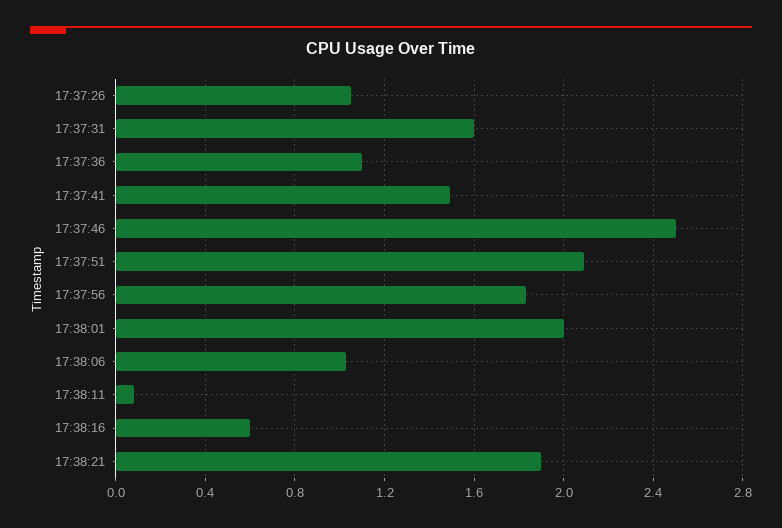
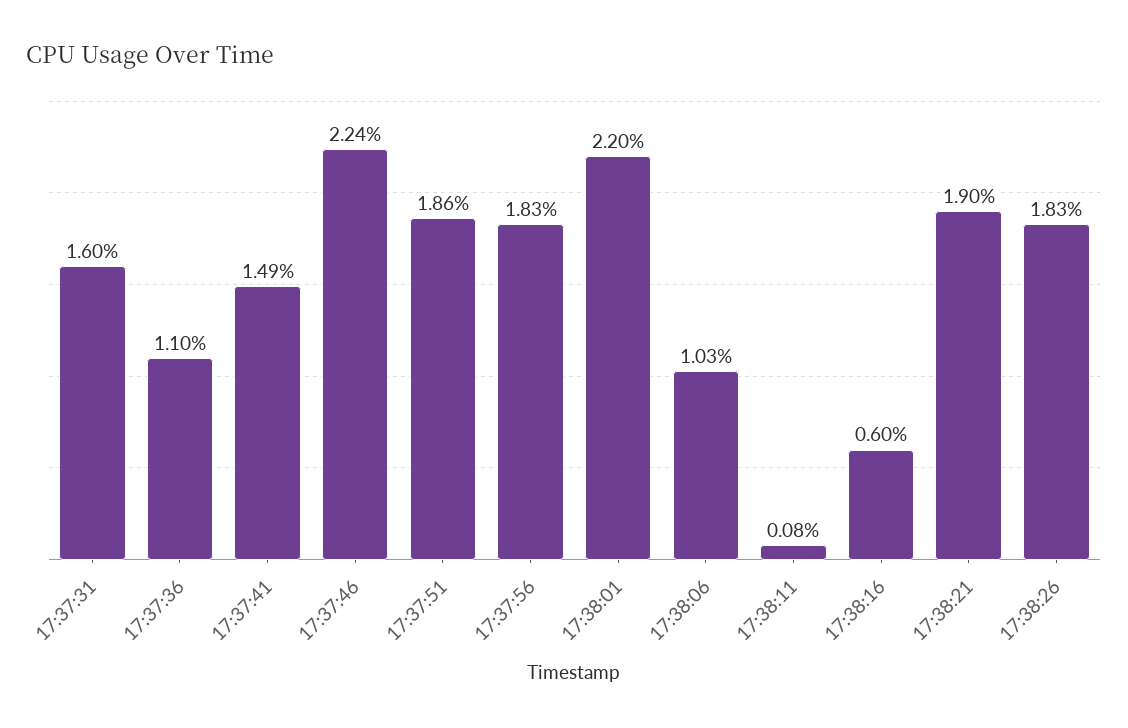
17:37:26: 1.05 -> none
17:37:46: 2.5 -> 2.24
17:37:51: 2.1 -> 1.86
17:38:01: 2 -> 2.2
17:38:26: none -> 1.83

